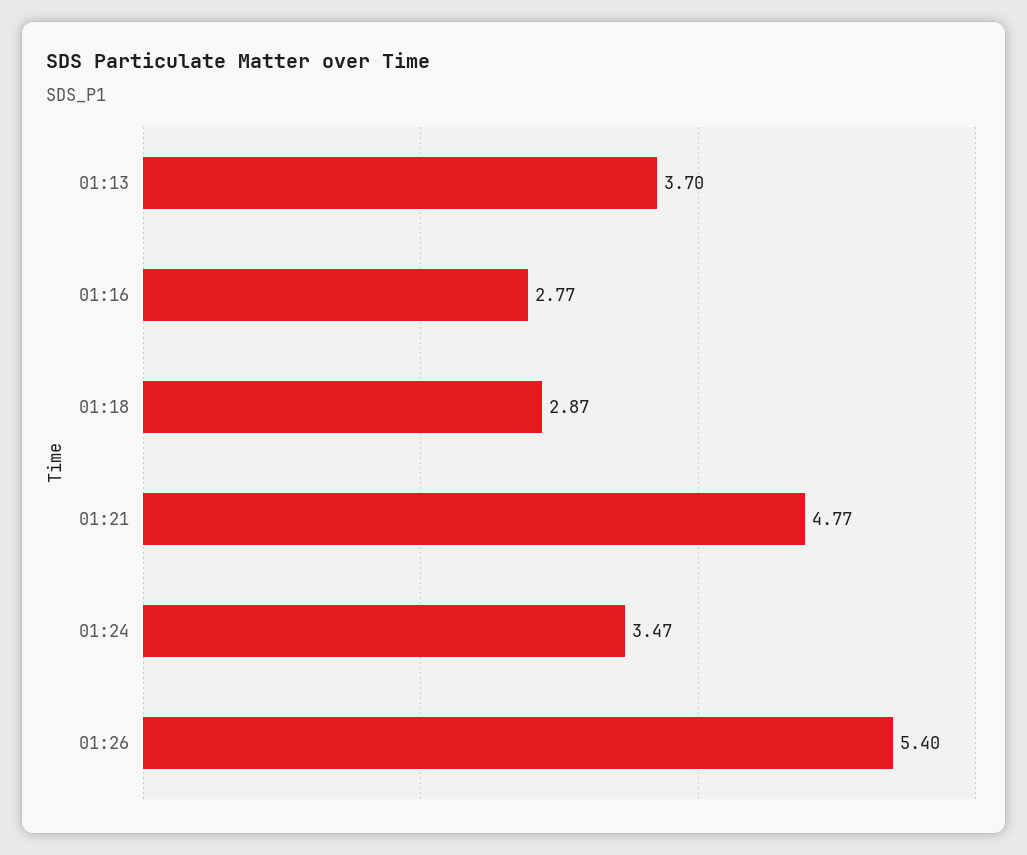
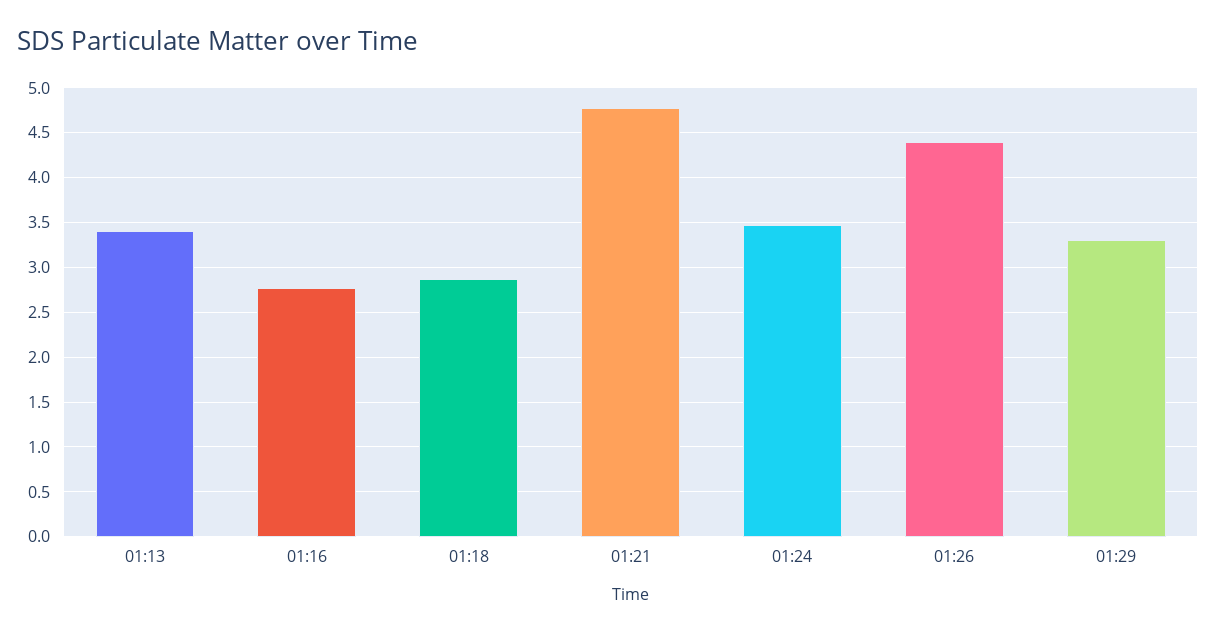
01:13: 3.7 -> 3.4
01:26: 5.4 -> 4.4
01:29: none -> 3.3

